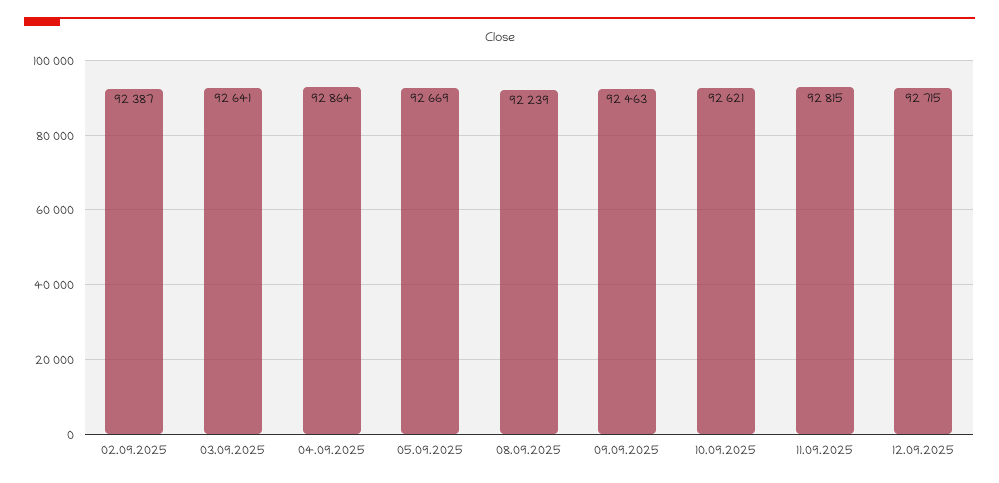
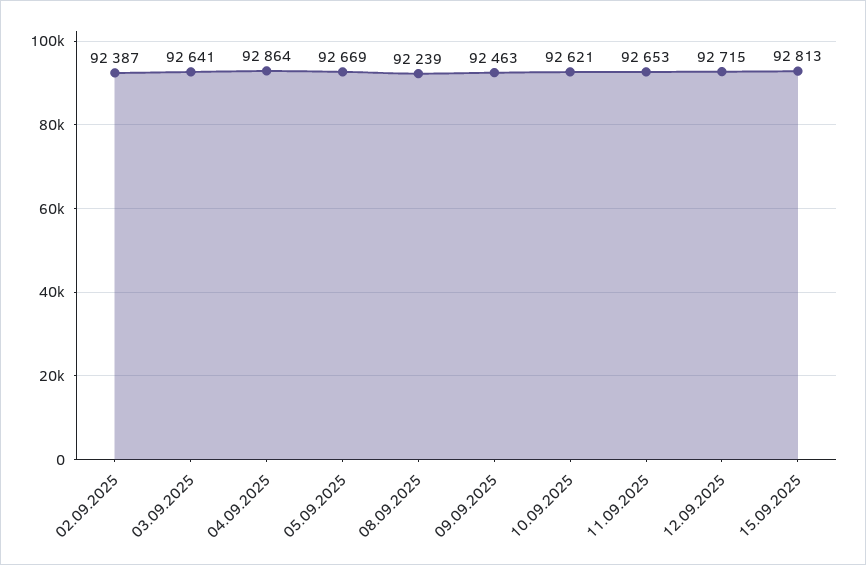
11.09.2025: 92815 -> 92653
15.09.2025: none -> 92813

